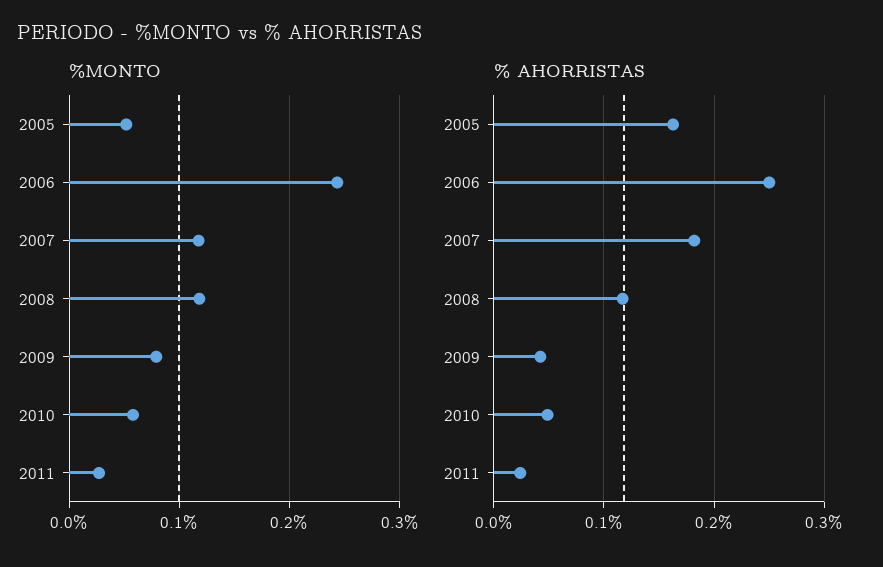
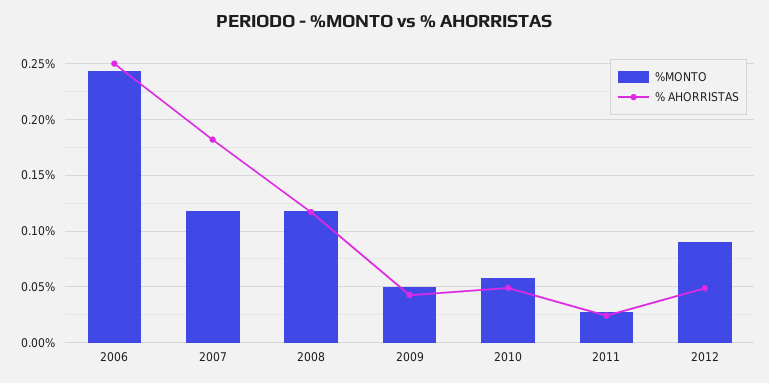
%MONTO, 2005: 0.05 -> none
%MONTO, 2009: 0.08 -> 0.05
% AHORRISTAS, 2005: 0.16 -> none
%MONTO, 2012: none -> 0.09
% AHORRISTAS, 2012: none -> 0.05

